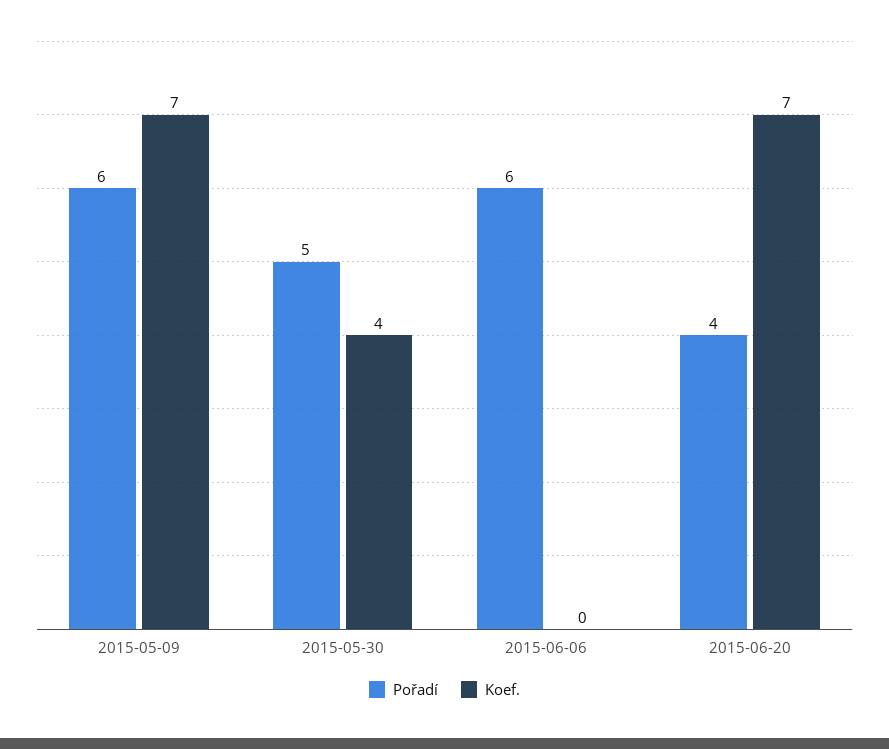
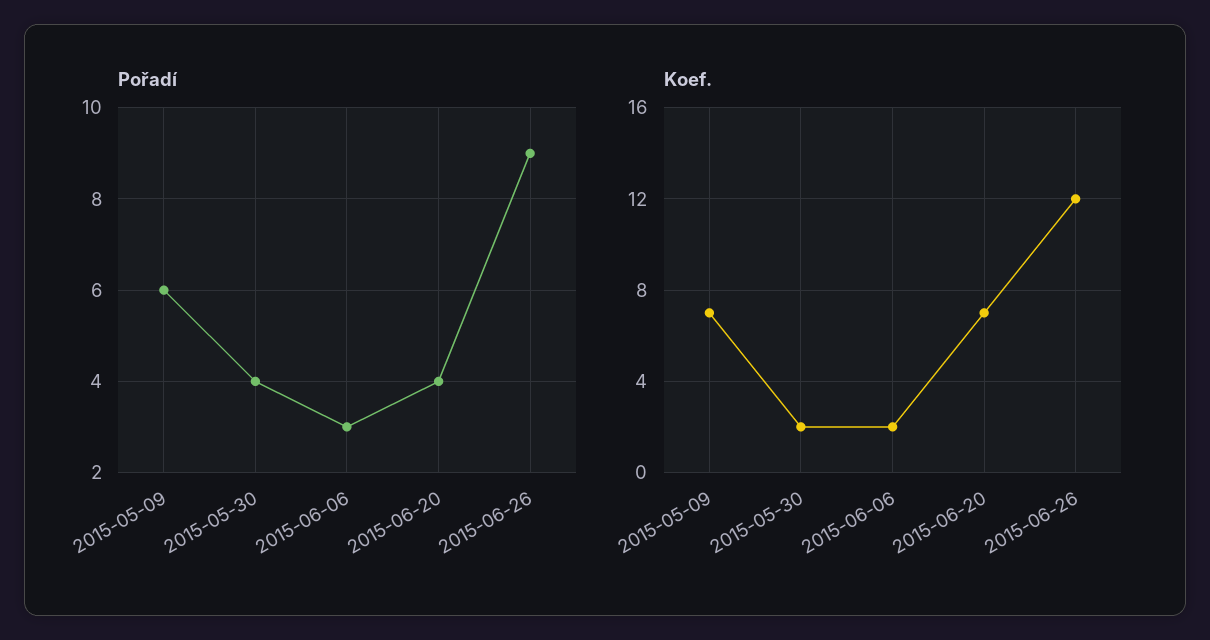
Pořadí, 2015-05-30: 5 -> 4
Koef., 2015-05-30: 4 -> 2
Pořadí, 2015-06-06: 6 -> 3
Koef., 2015-06-06: 0 -> 2
Pořadí, 2015-06-26: none -> 9
Koef., 2015-06-26: none -> 12

